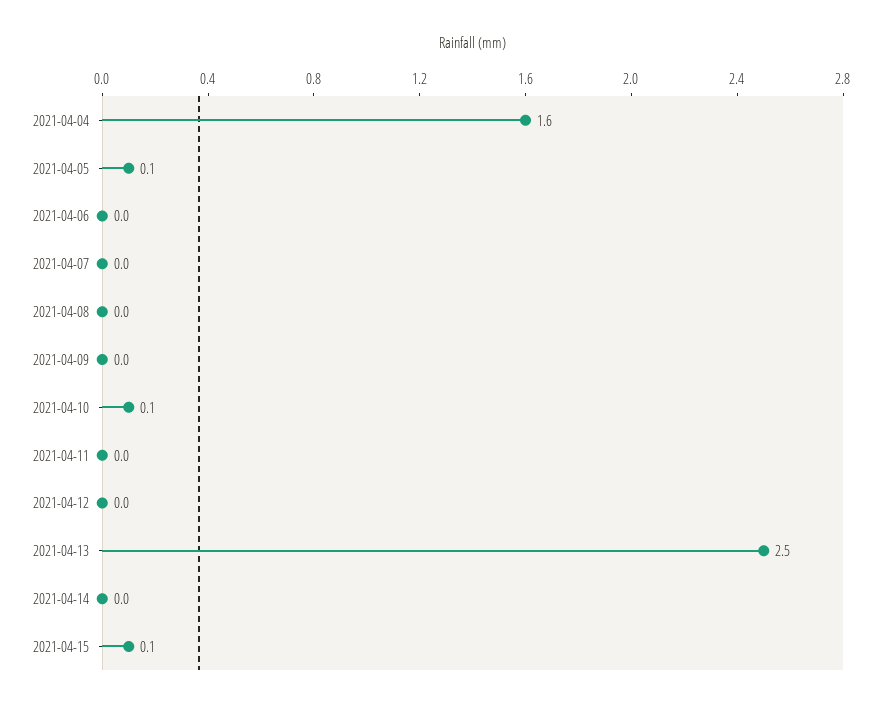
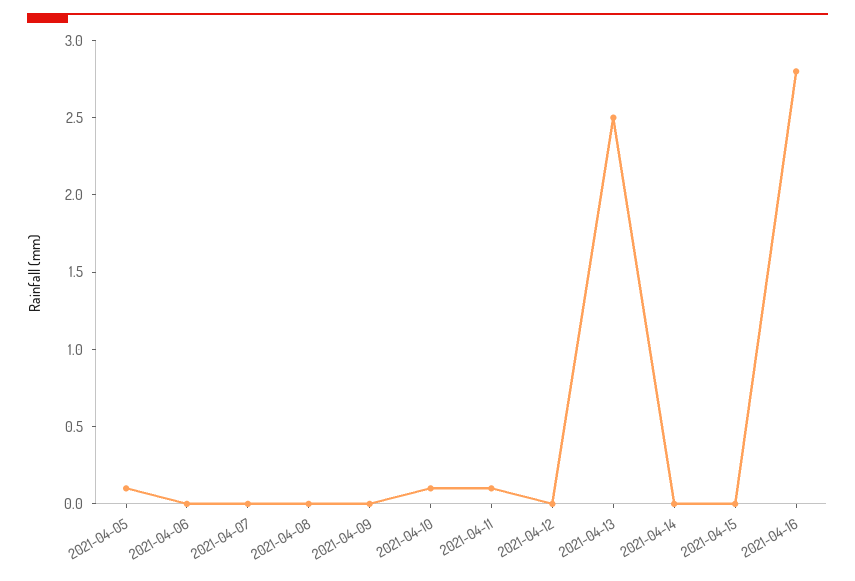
2021-04-04: 1.6 -> none
2021-04-11: 0 -> 0.1
2021-04-15: 0.1 -> 0
2021-04-16: none -> 2.8

